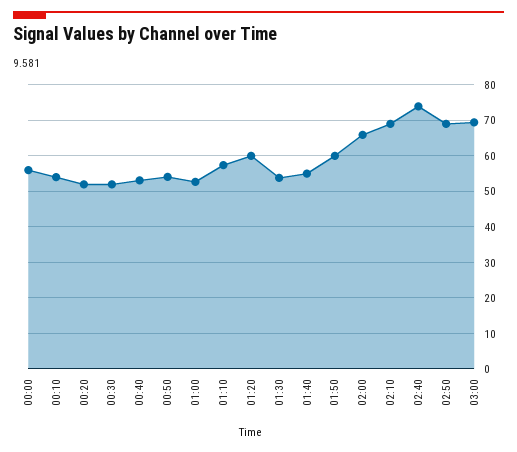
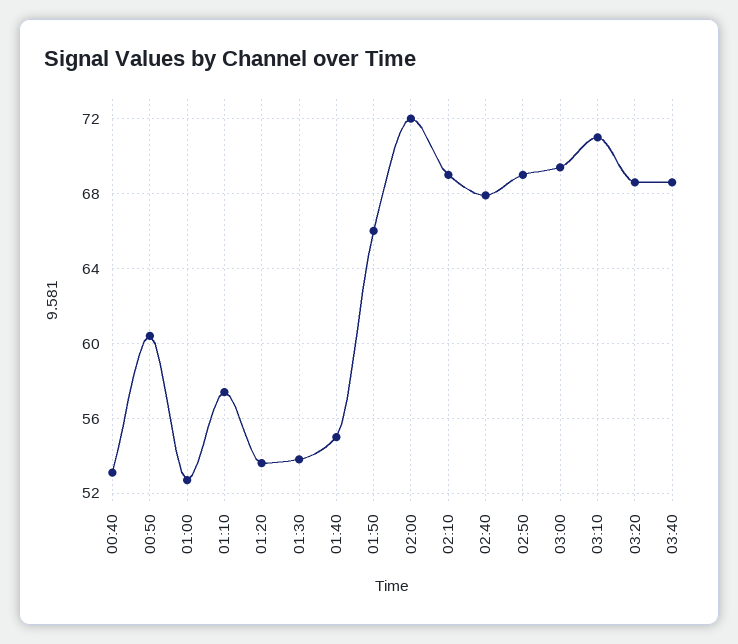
00:00: 56 -> none
00:10: 54 -> none
00:20: 52 -> none
00:30: 52 -> none
00:50: 54 -> 60.5
01:20: 60 -> 53.5
01:50: 60 -> 66
02:00: 66 -> 72
02:40: 74 -> 68
03:10: none -> 71
03:20: none -> 68.5
03:40: none -> 68.5

